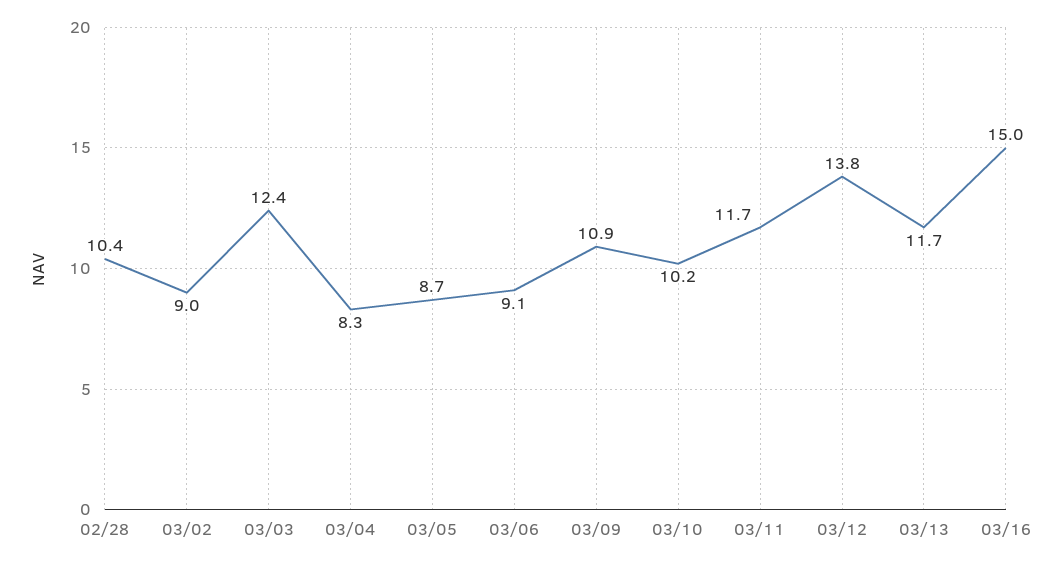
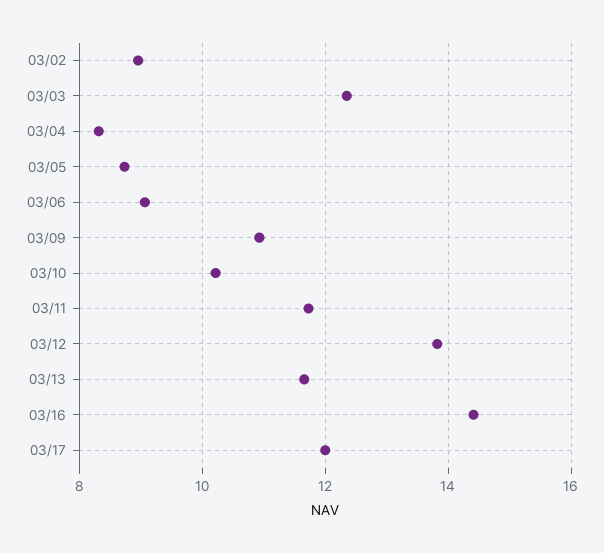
02/28: 10.4 -> none
03/16: 15 -> 14.4
03/17: none -> 12

